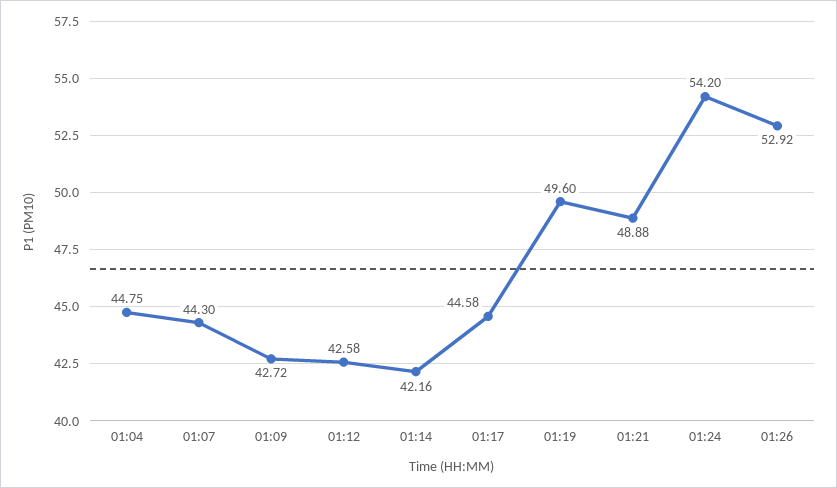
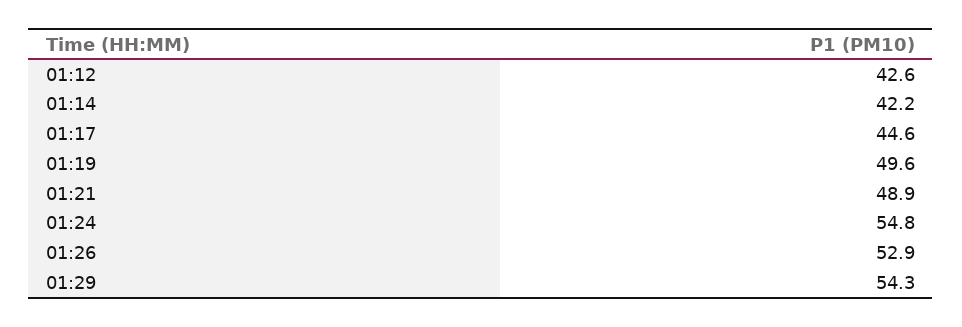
01:04: 44.75 -> none
01:07: 44.3 -> none
01:09: 42.72 -> none
01:24: 54.2 -> 54.8
01:29: none -> 54.3

